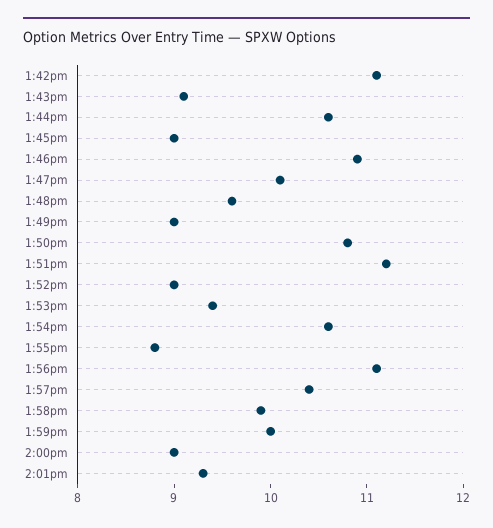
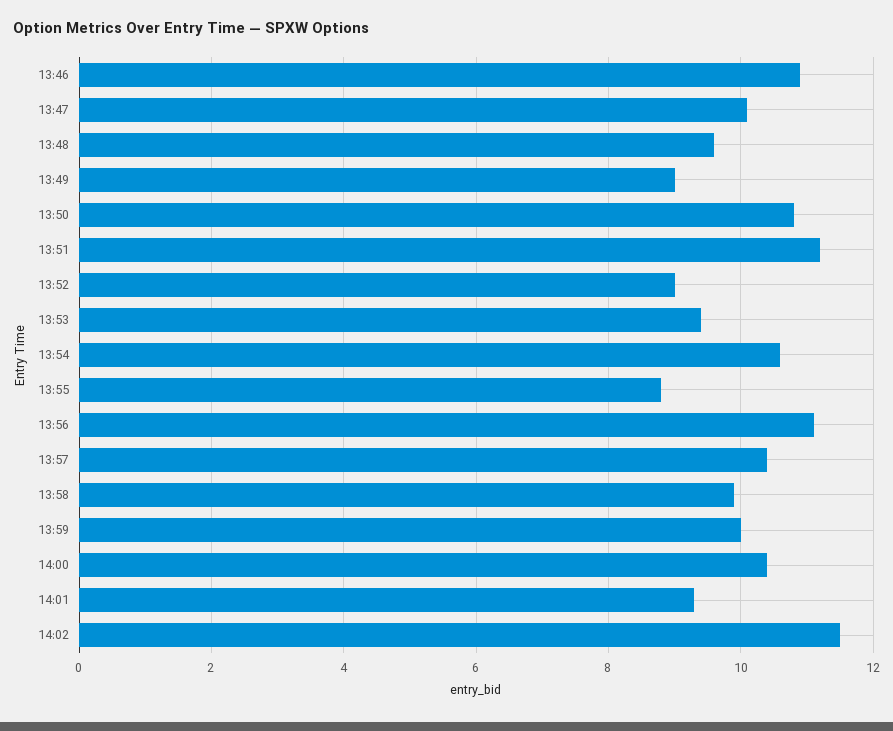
1:42pm: 11.1 -> none
1:43pm: 9.1 -> none
1:44pm: 10.6 -> none
1:45pm: 9 -> none
2:00pm: 9 -> 10.5
14:02: none -> 11.5

